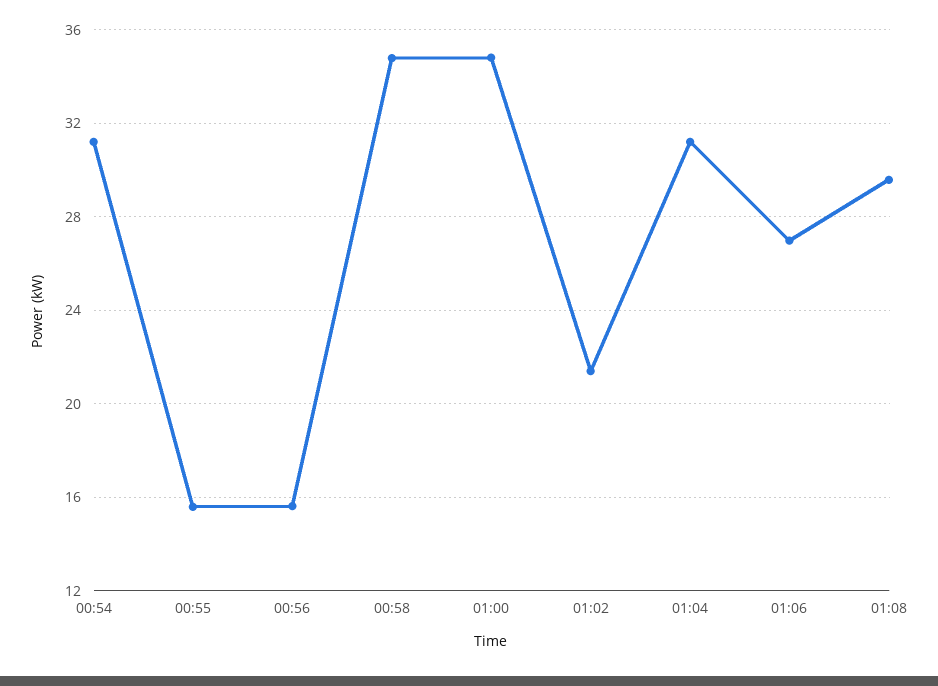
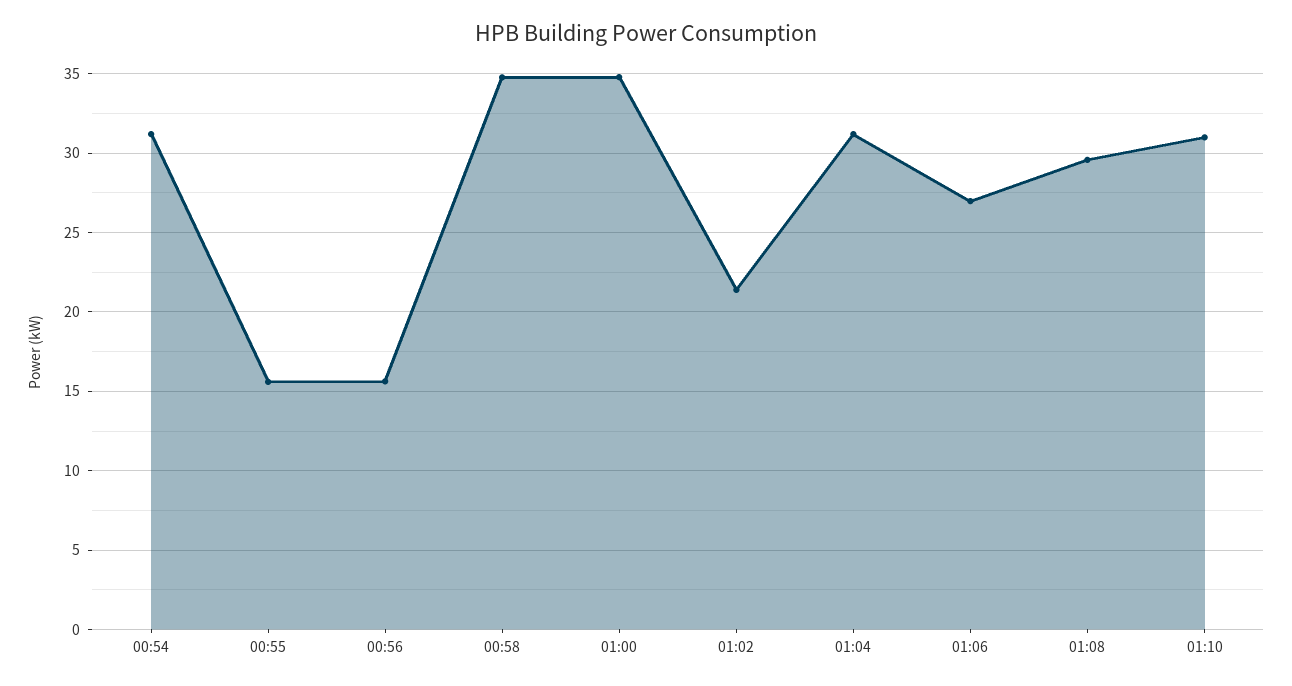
01:10: none -> 31

